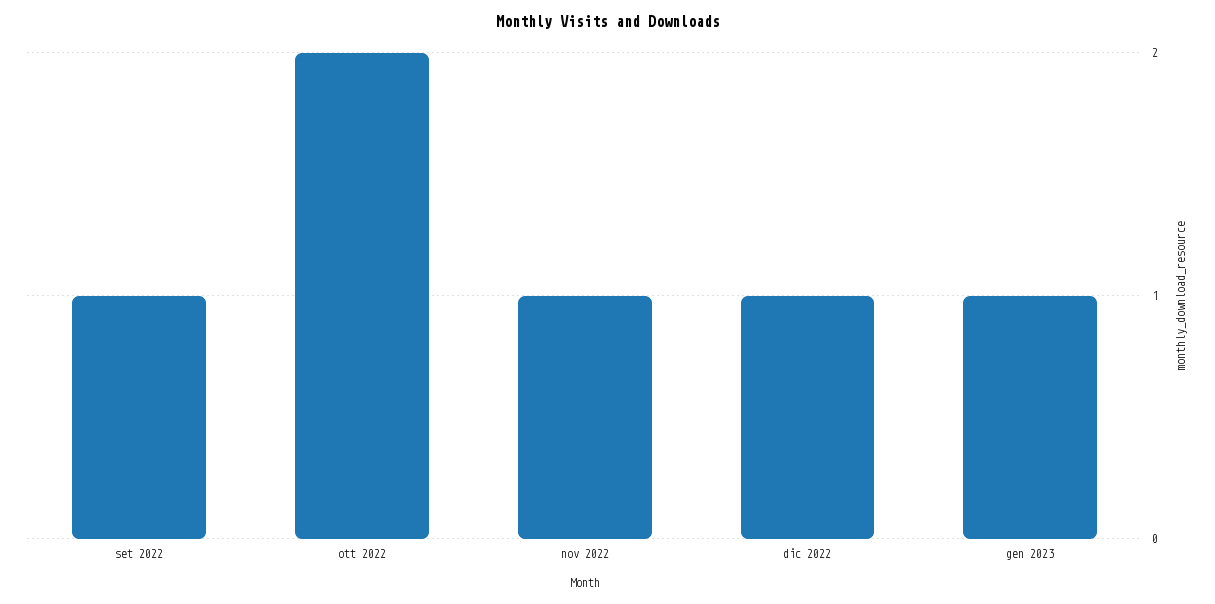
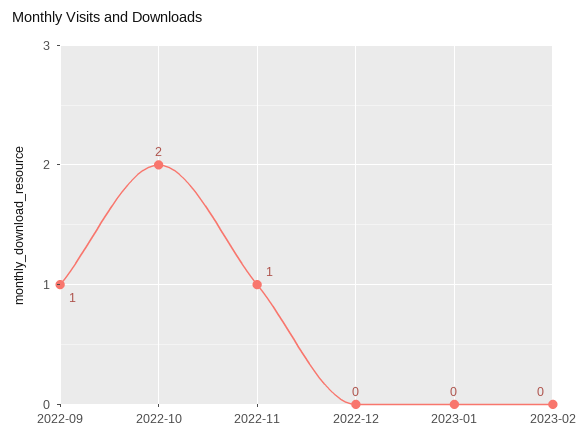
dic 2022: 1 -> 0
gen 2023: 1 -> 0
2023-02: none -> 0

